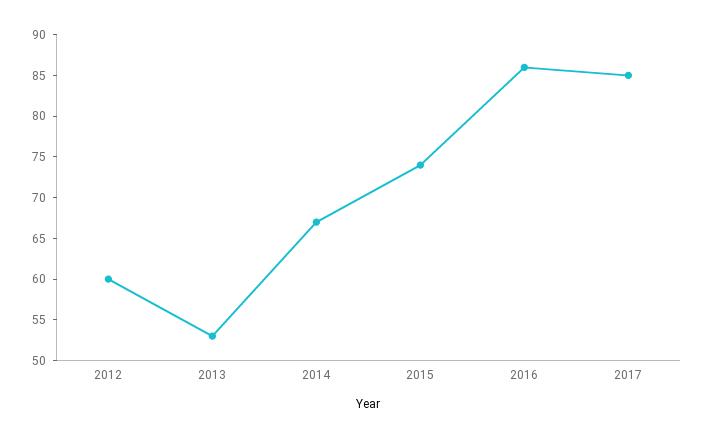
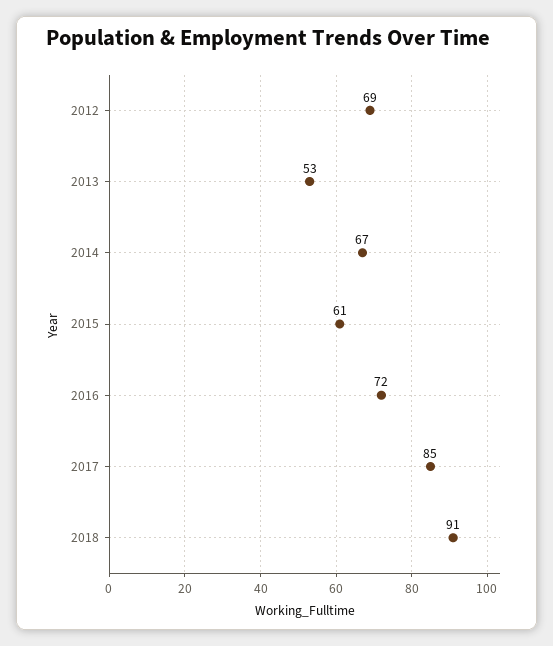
2012: 60 -> 69
2015: 74 -> 61
2016: 86 -> 72
2018: none -> 91

